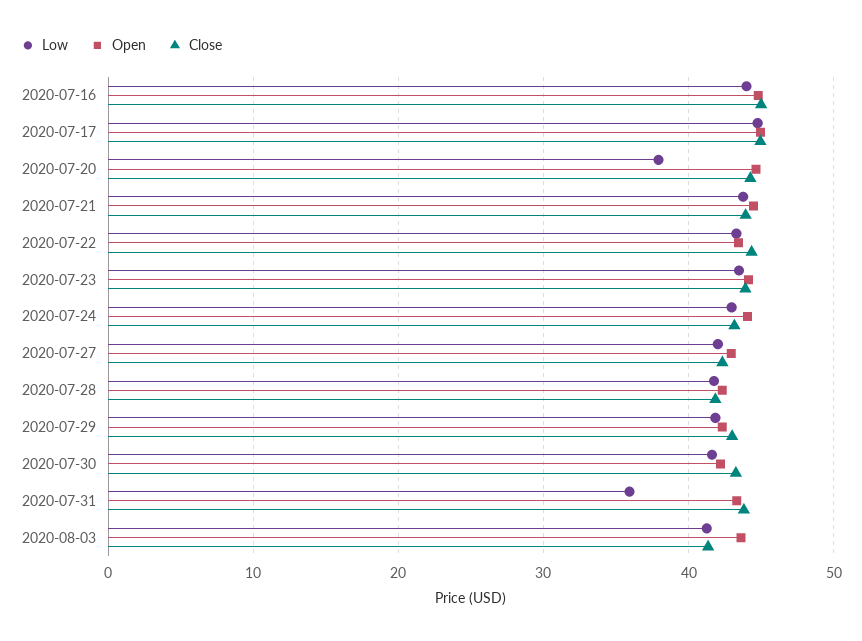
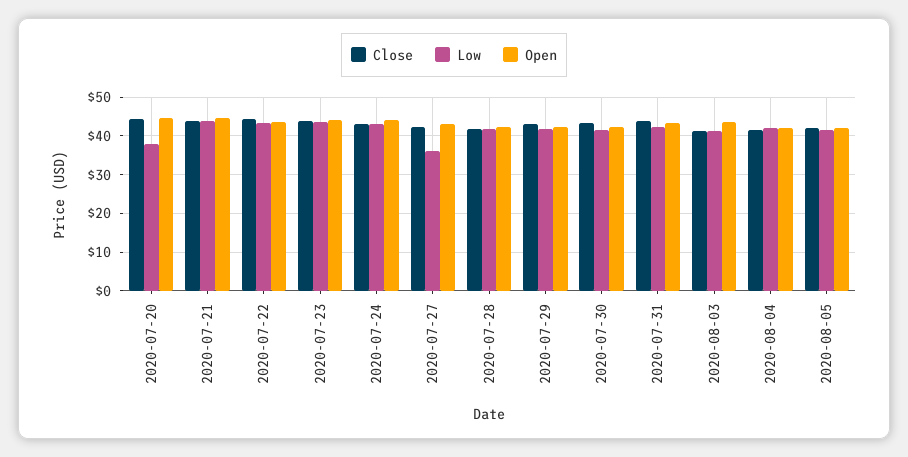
Low, 2020-07-16: 44 -> none
Open, 2020-07-16: 45 -> none
Close, 2020-07-16: 45 -> none
Low, 2020-07-17: 45 -> none
Open, 2020-07-17: 45 -> none
Close, 2020-07-17: 45 -> none
Low, 2020-07-27: 42 -> 36
Low, 2020-07-31: 36 -> 42
Close, 2020-08-04: none -> 42
Low, 2020-08-04: none -> 42
Open, 2020-08-04: none -> 42
Close, 2020-08-05: none -> 42
Low, 2020-08-05: none -> 42
Open, 2020-08-05: none -> 42

